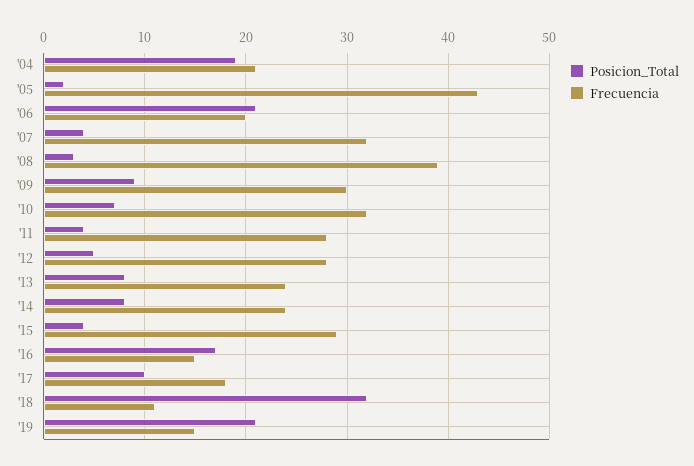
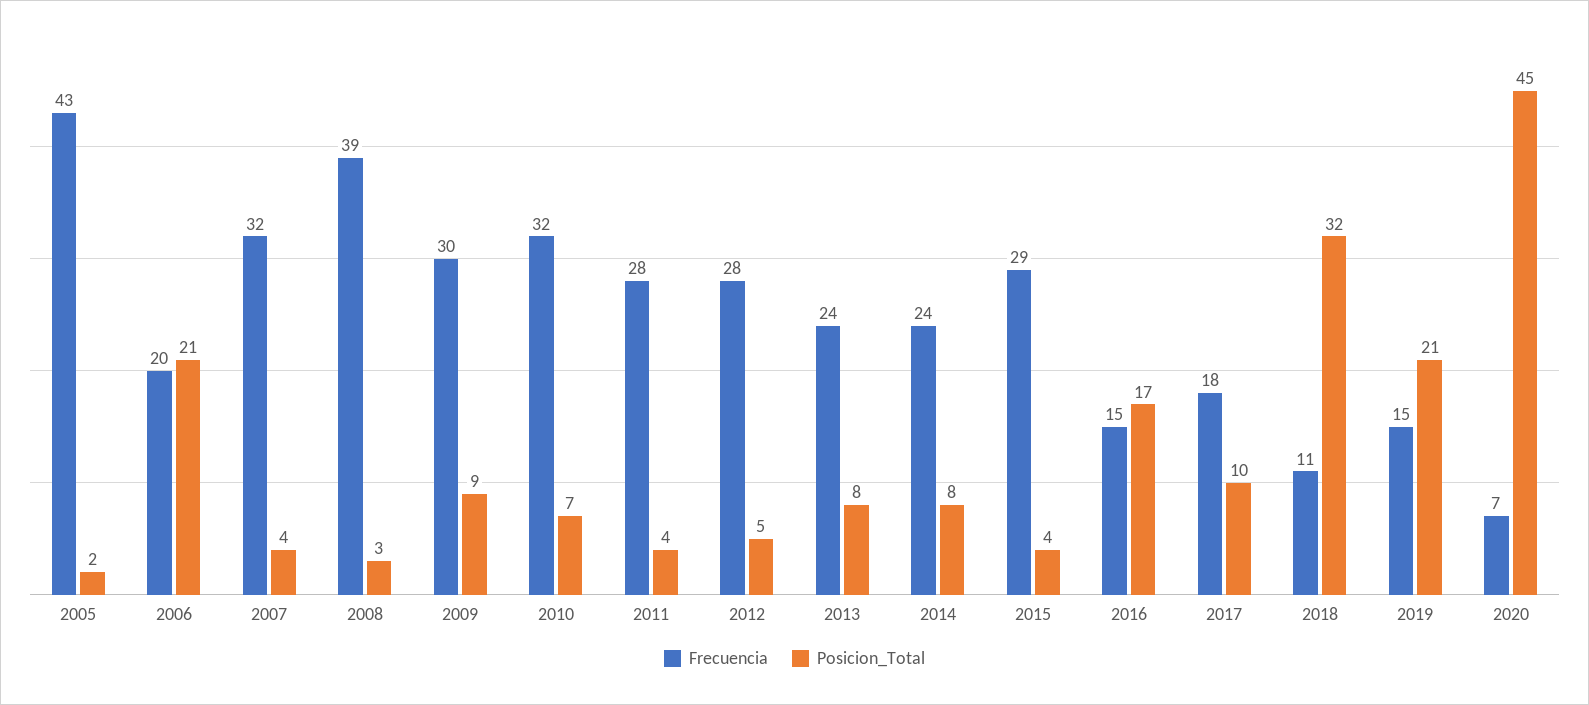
Posicion_Total, '04: 19 -> none
Frecuencia, '04: 21 -> none
Frecuencia, 2020: none -> 7
Posicion_Total, 2020: none -> 45

